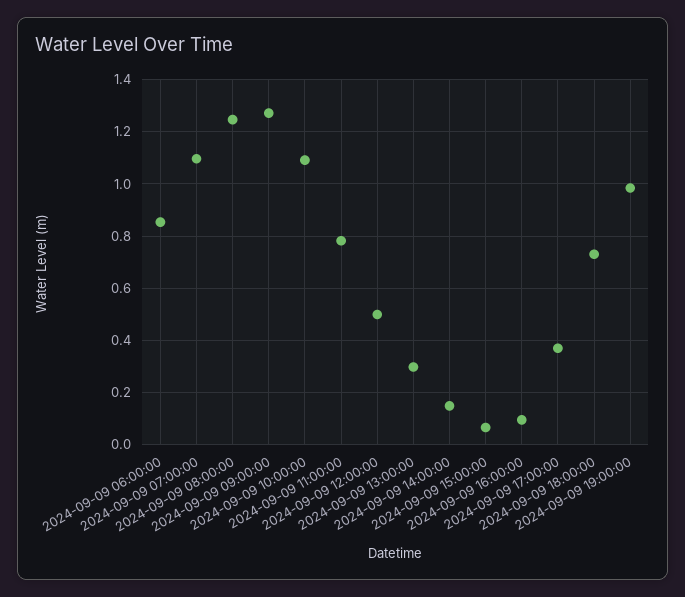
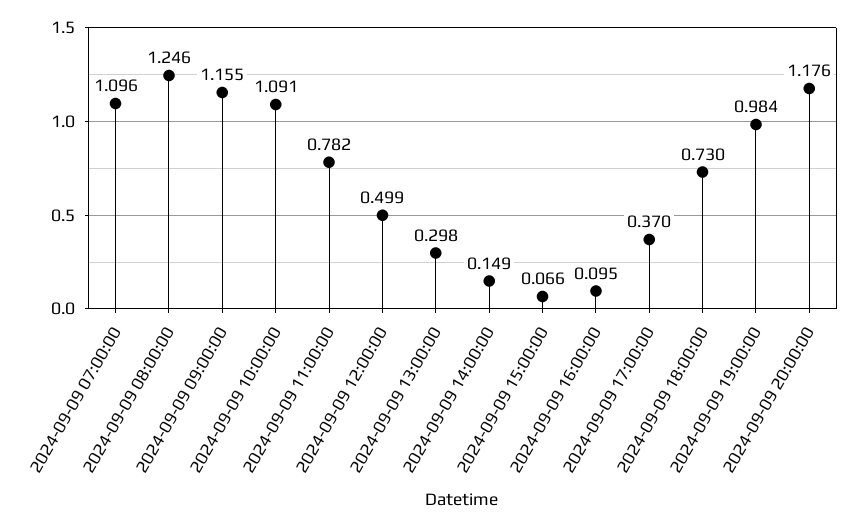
2024-09-09 06:00:00: 0.85 -> none
2024-09-09 09:00:00: 1.275 -> 1.155
2024-09-09 20:00:00: none -> 1.176

